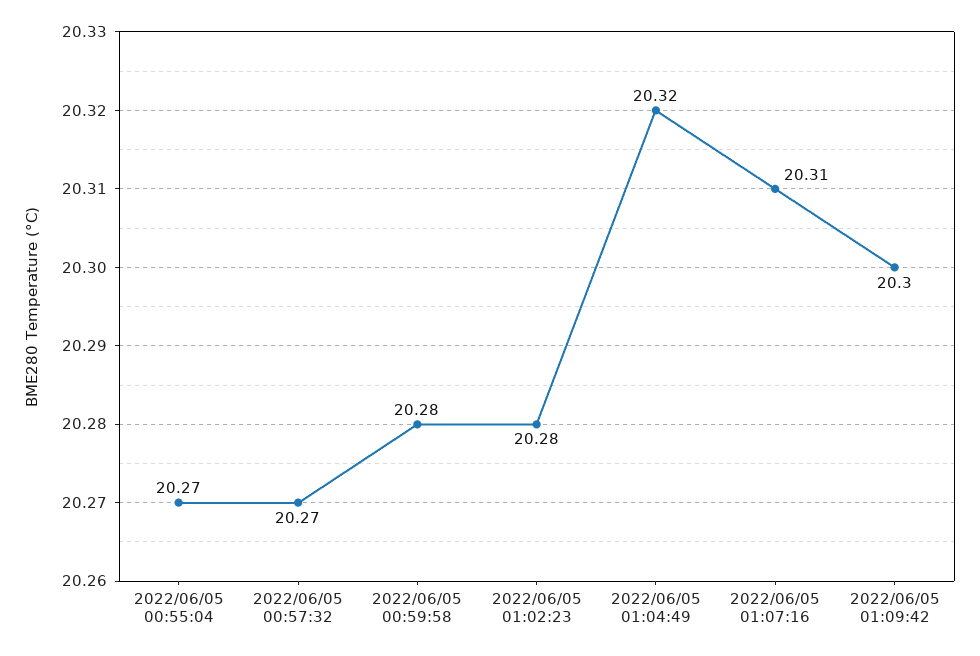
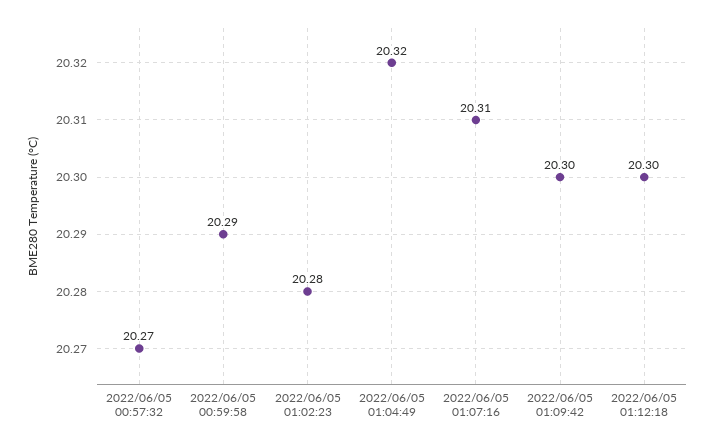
2022/06/05 00:55:04: 20.27 -> none
2022/06/05 00:59:58: 20.28 -> 20.29
2022/06/05 01:12:18: none -> 20.3

